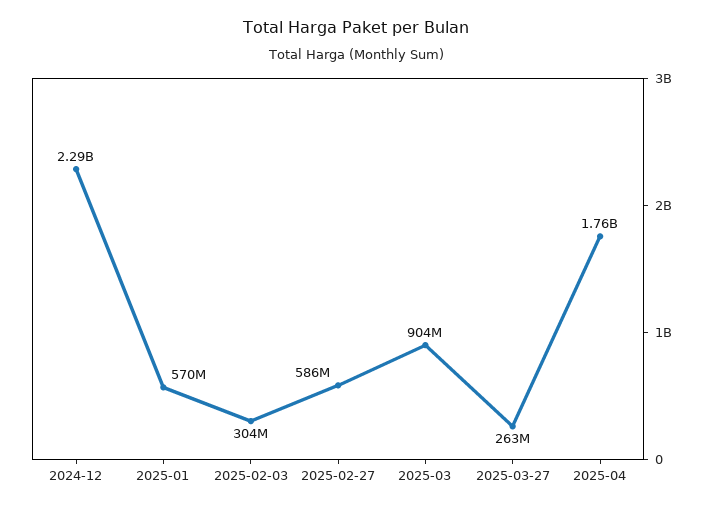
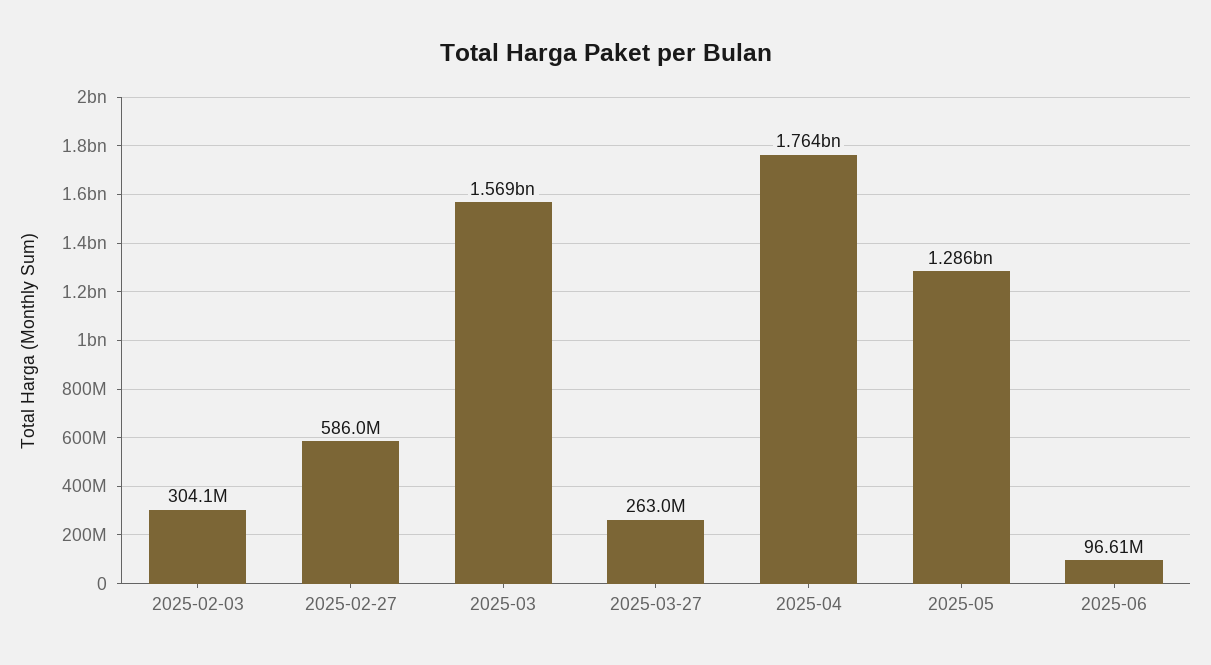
2024-12: 2290000000 -> none
2025-01: 570000000 -> none
2025-03: 904000000 -> 1569000000
2025-05: none -> 1286000000
2025-06: none -> 96610000

